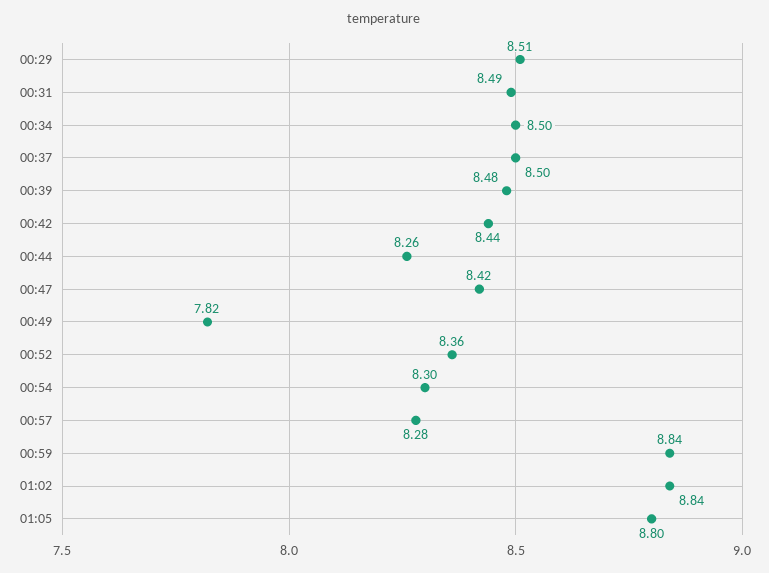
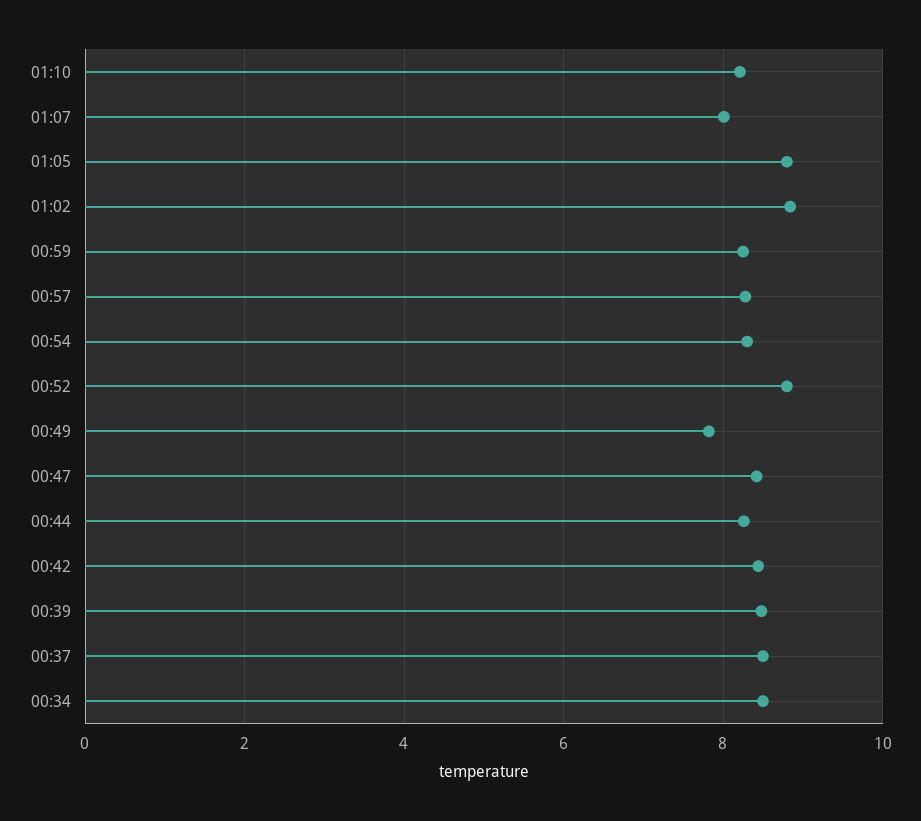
00:29: 8.51 -> none
00:31: 8.49 -> none
00:52: 8.36 -> 8.8
00:59: 8.84 -> 8.2
01:10: none -> 8.2
01:07: none -> 8

